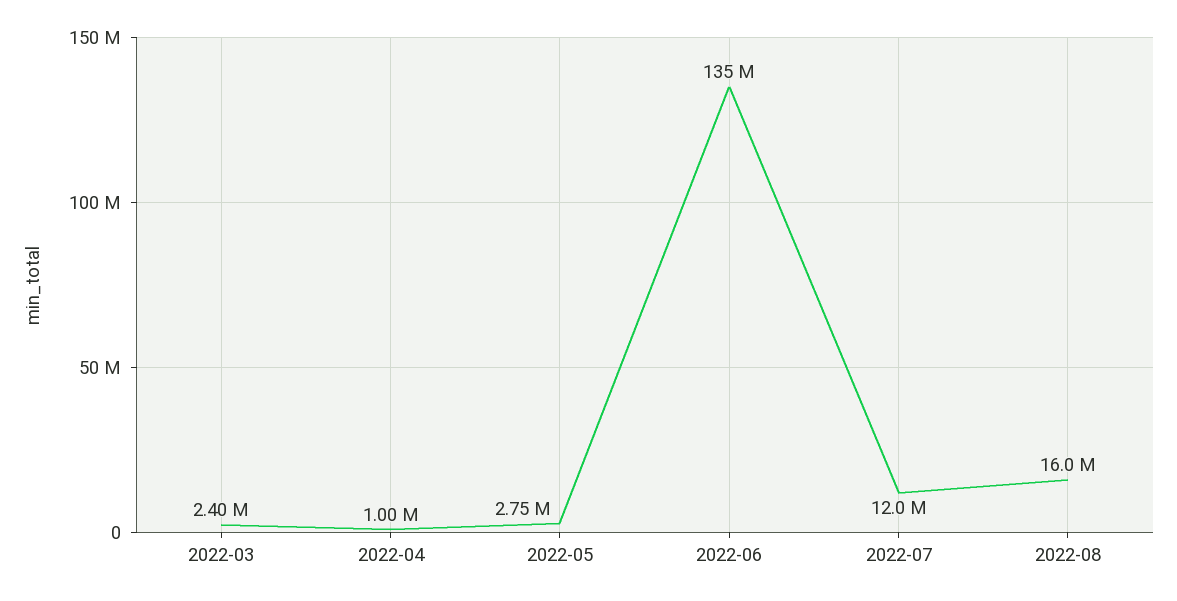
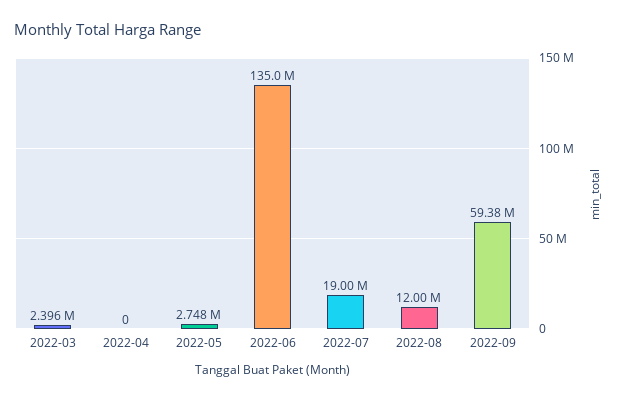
2022-04: 1000000 -> 0
2022-07: 12000000 -> 19000000
2022-08: 16000000 -> 12000000
2022-09: none -> 59380000

